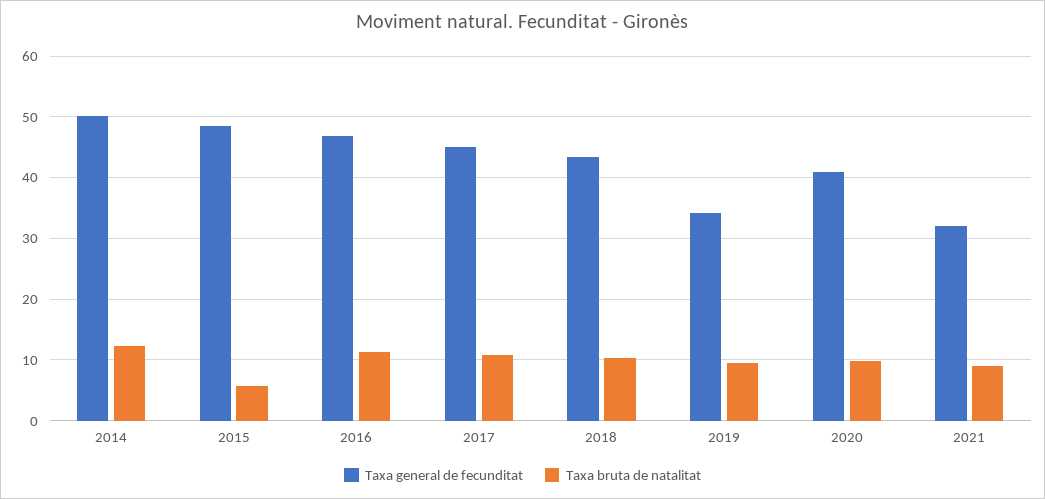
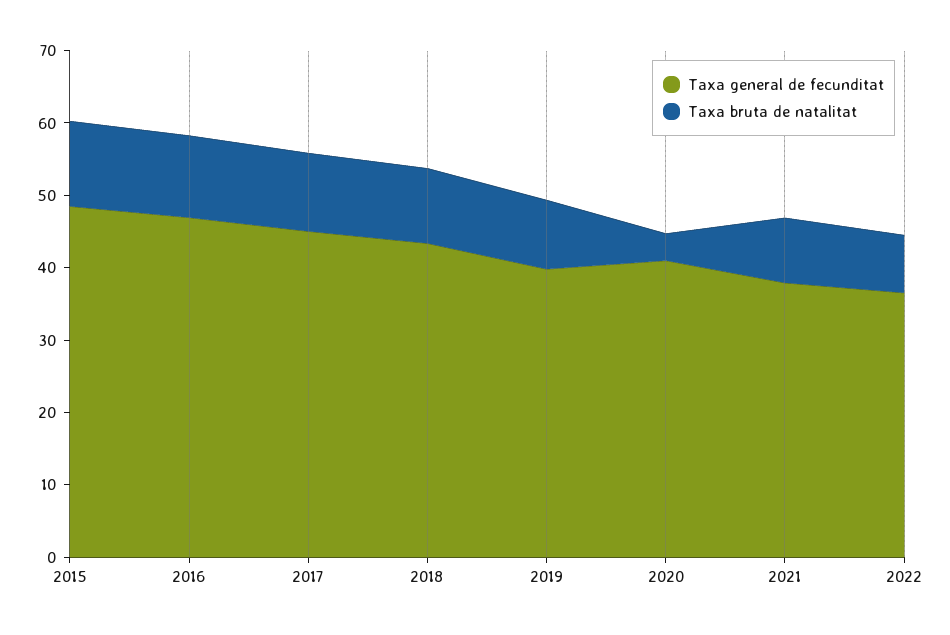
Taxa general de fecunditat, 2014: 50 -> none
Taxa bruta de natalitat, 2014: 12 -> none
Taxa bruta de natalitat, 2015: 6 -> 12
Taxa general de fecunditat, 2019: 34 -> 40
Taxa bruta de natalitat, 2020: 10 -> 4
Taxa general de fecunditat, 2021: 32 -> 38
Taxa general de fecunditat, 2022: none -> 36
Taxa bruta de natalitat, 2022: none -> 8

